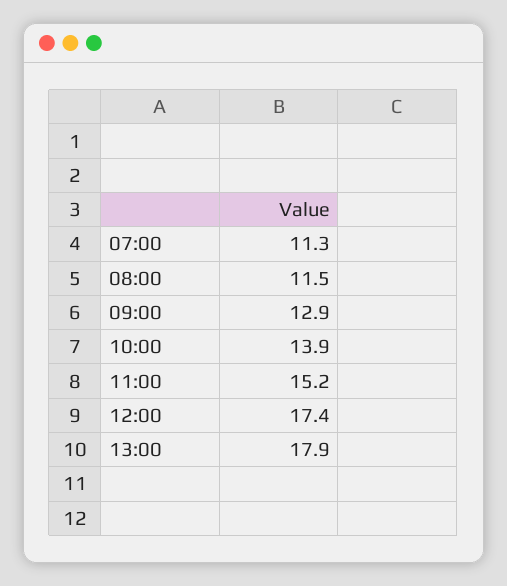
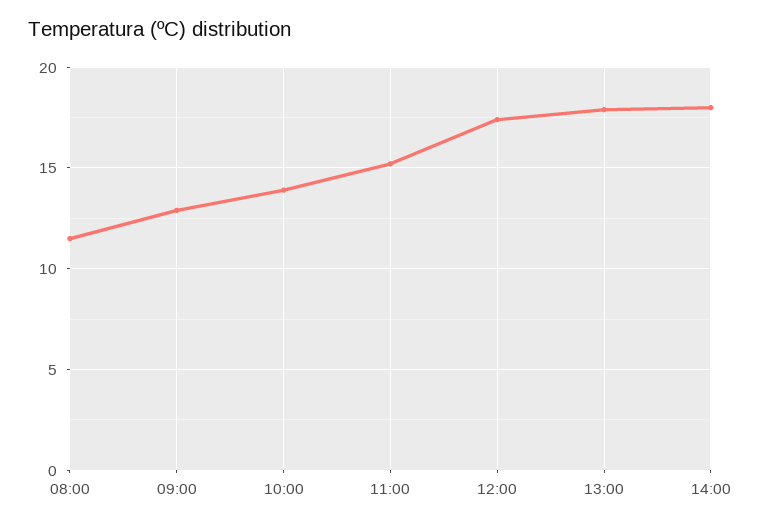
07:00: 11.3 -> none
14:00: none -> 18

